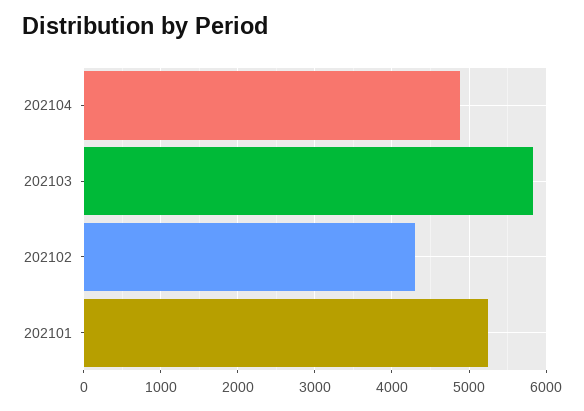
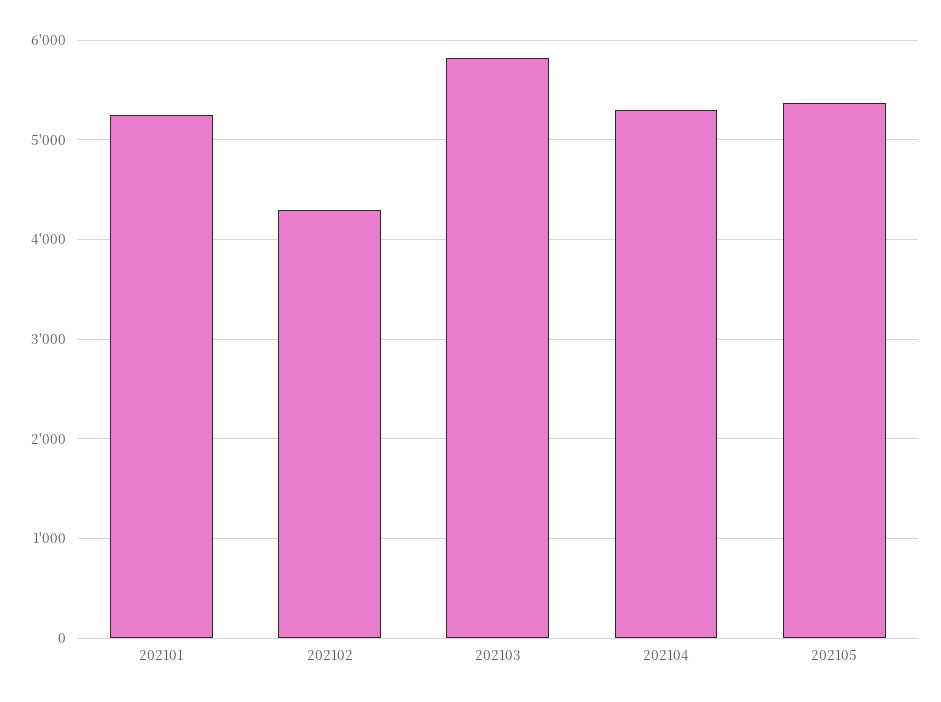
202104: 4900 -> 5300
202105: none -> 5400

